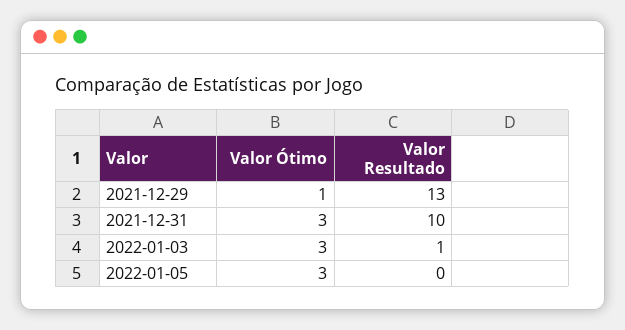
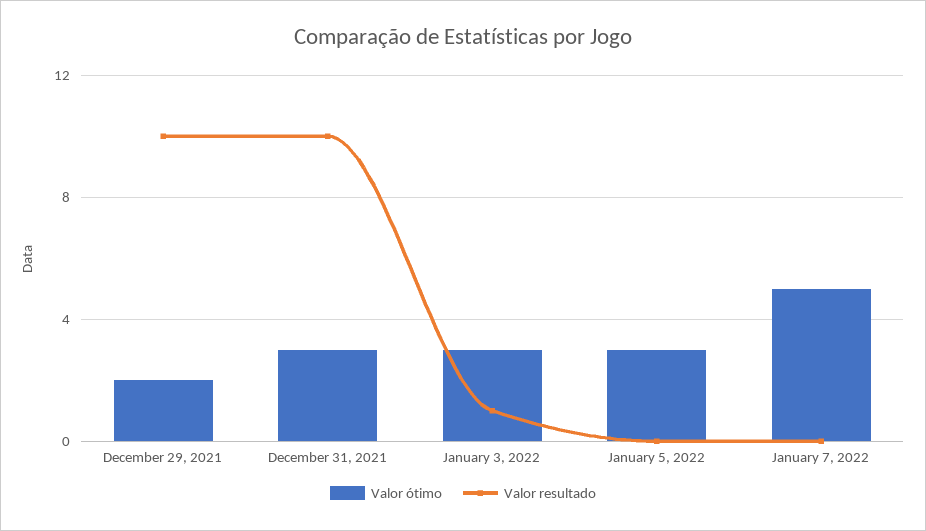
Valor Ótimo, 2021-12-29: 1 -> 2
Valor Resultado, 2021-12-29: 13 -> 10
Valor Ótimo, January 7, 2022: none -> 5
Valor Resultado, January 7, 2022: none -> 0

